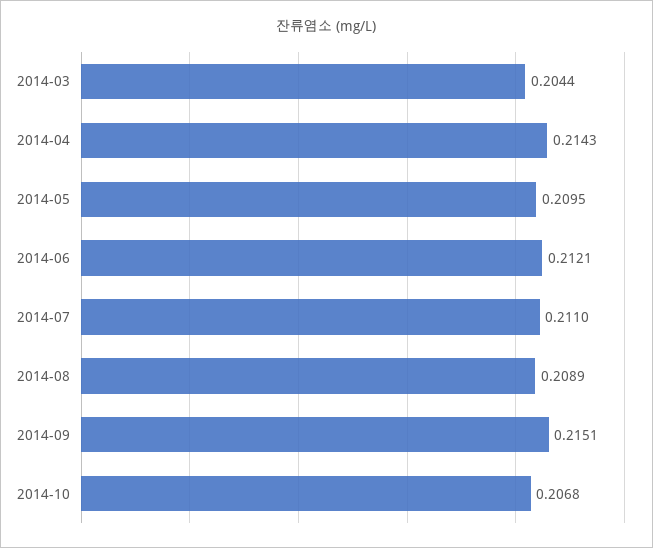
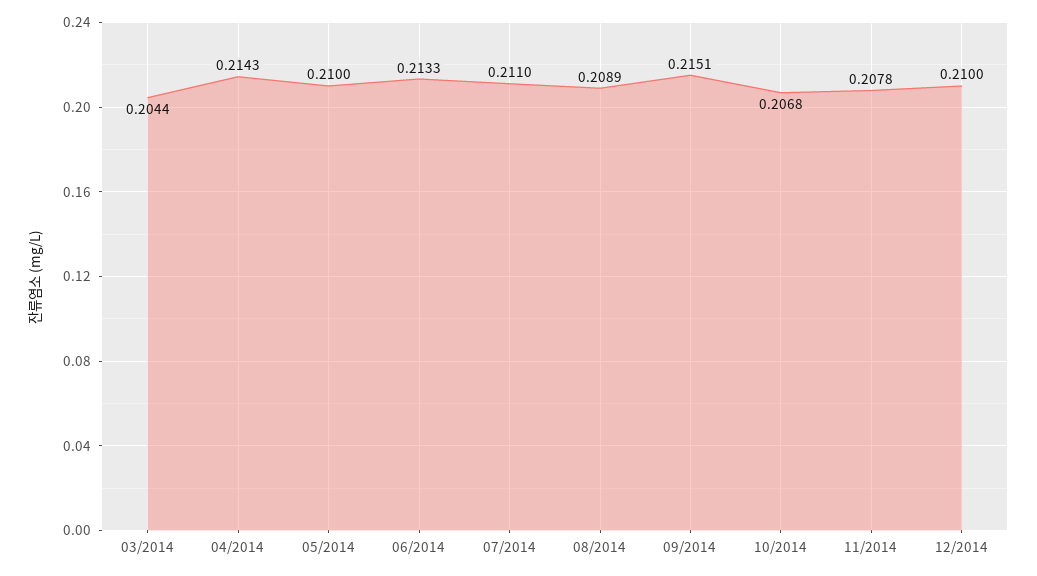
2014-05: 0.2095 -> 0.21
2014-06: 0.2121 -> 0.2133
11/2014: none -> 0.2078
12/2014: none -> 0.21

